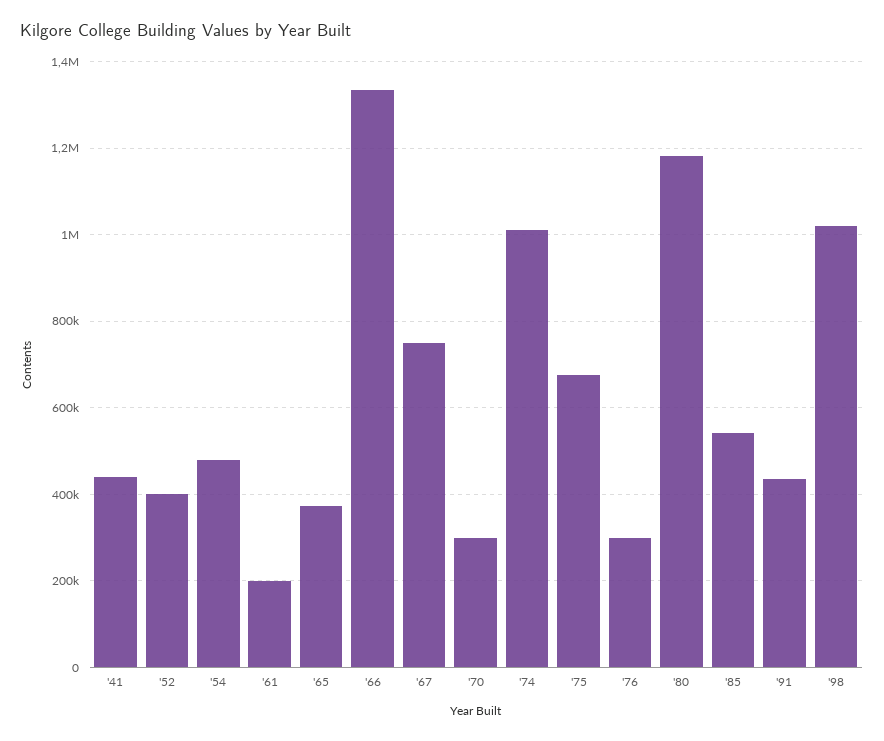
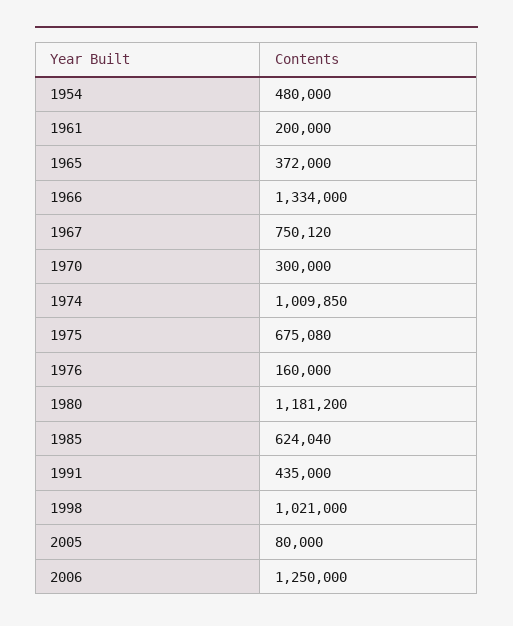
'41: 440000 -> none
'52: 400000 -> none
'76: 300000 -> 160000
'85: 540000 -> 624040
2005: none -> 80000
2006: none -> 1250000

